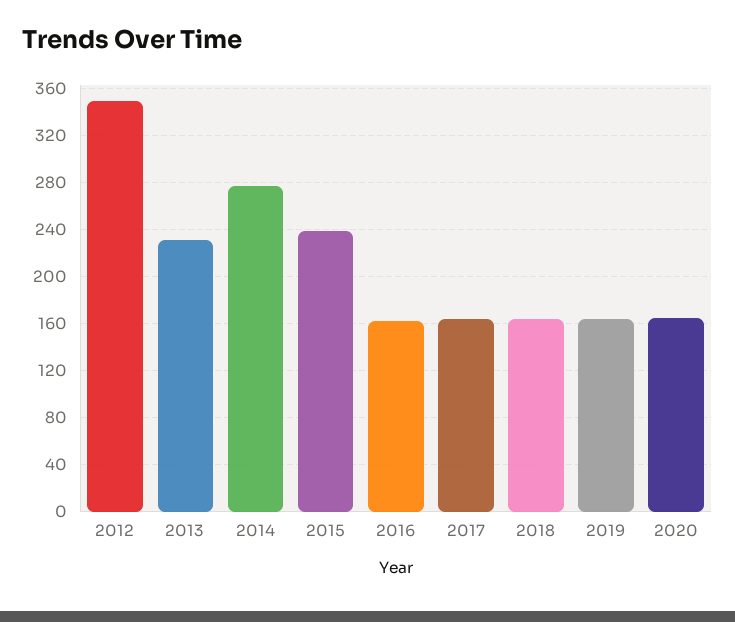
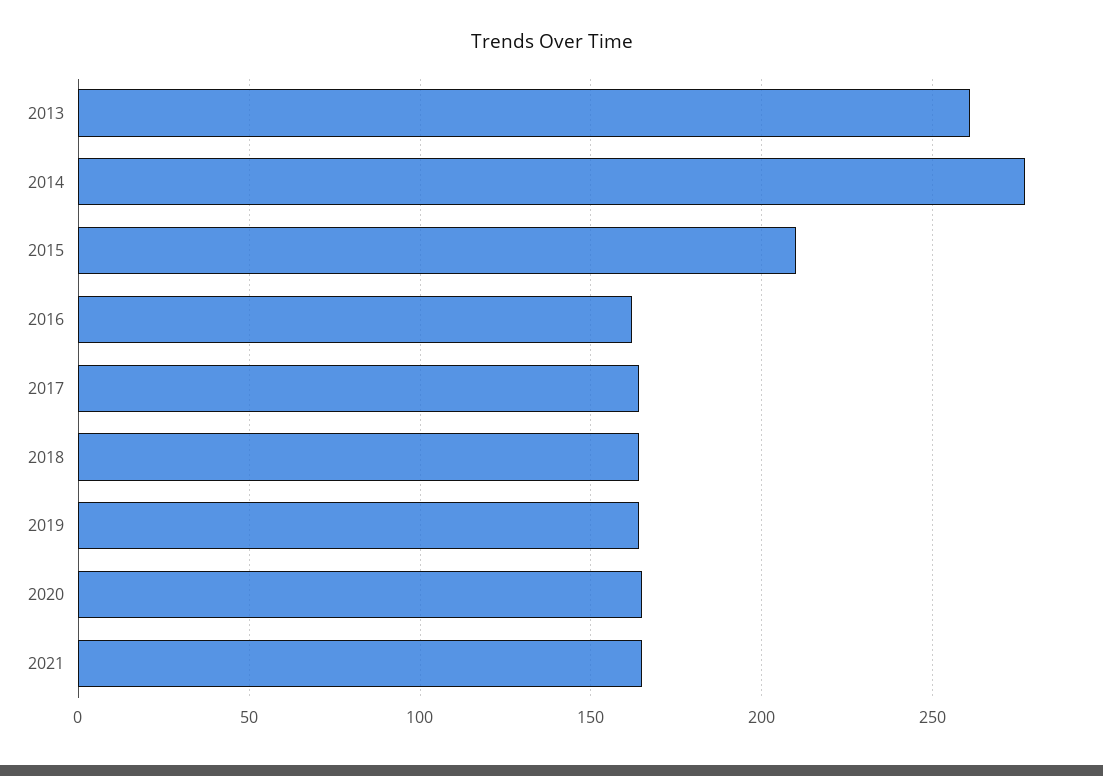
2012: 350 -> none
2013: 230 -> 260
2015: 240 -> 210
2021: none -> 165

